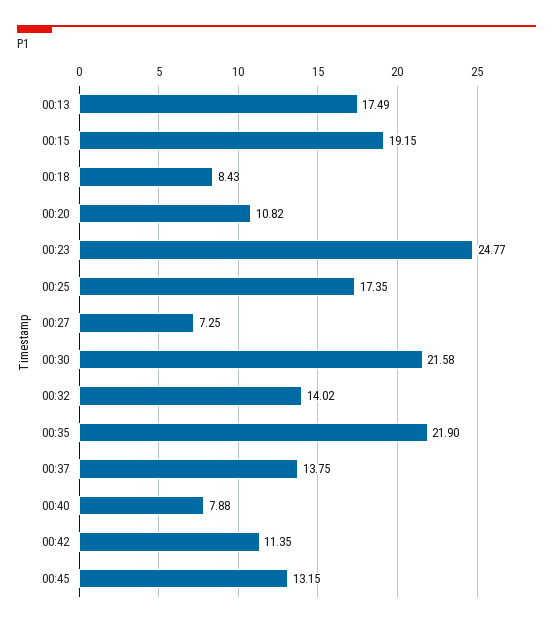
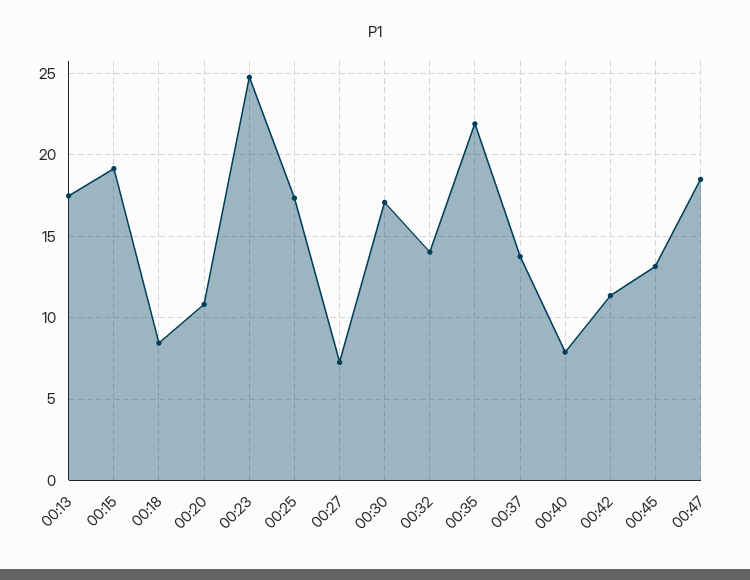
00:30: 21.58 -> 17
00:47: none -> 18.5

